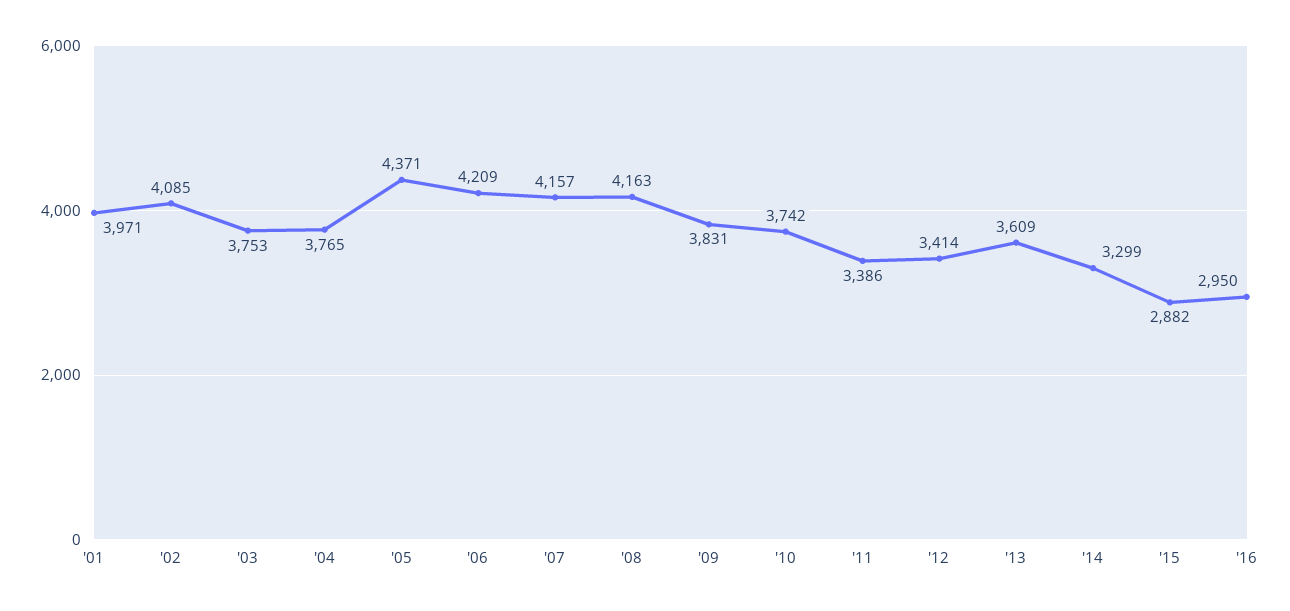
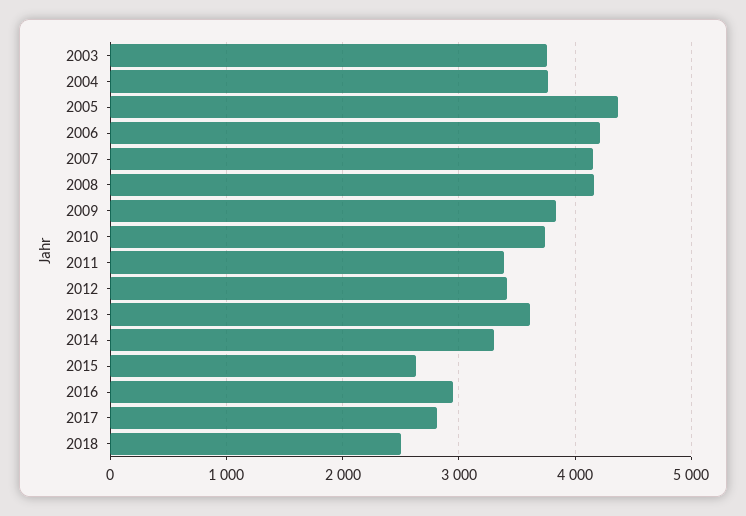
'01: 3971 -> none
'02: 4085 -> none
'15: 2882 -> 2600
2017: none -> 2800
2018: none -> 2500

